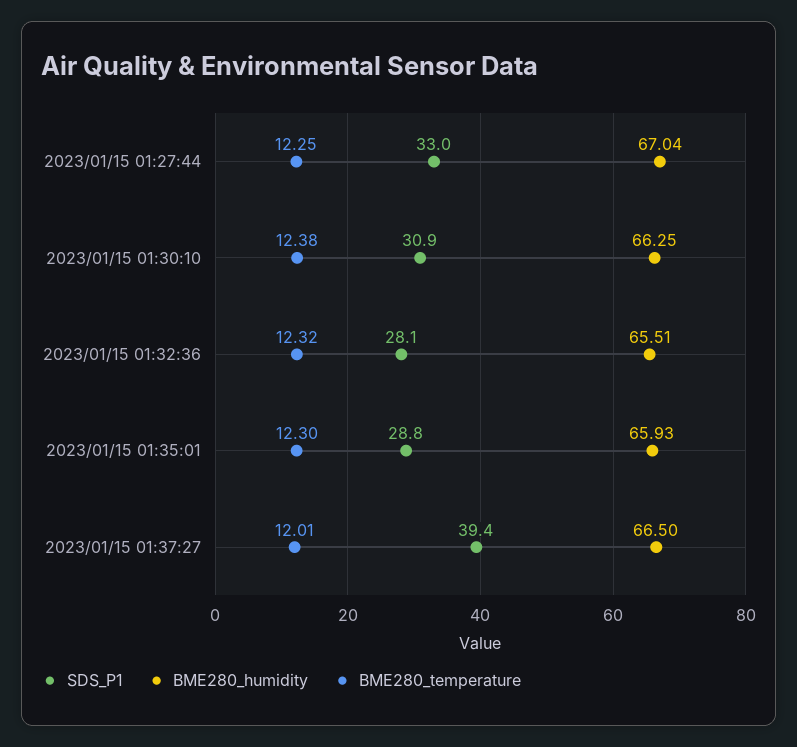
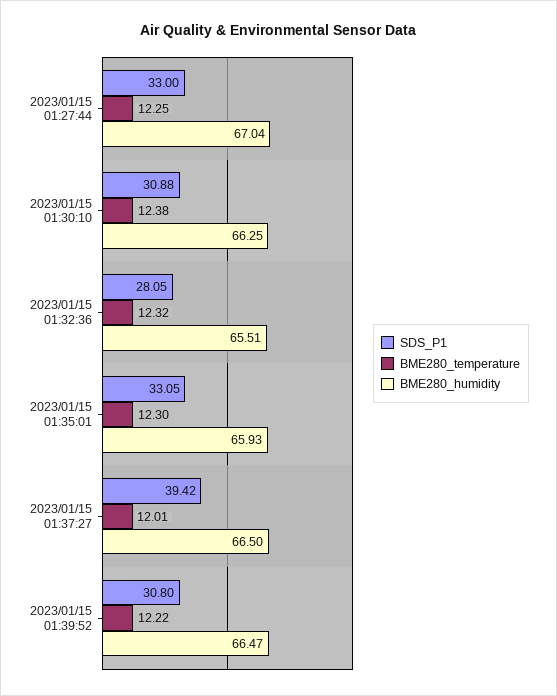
SDS_P1, 2023/01/15 01:35:01: 28.8 -> 33.05
SDS_P1, 2023/01/15 01:39:52: none -> 30.8
BME280_temperature, 2023/01/15 01:39:52: none -> 12.22
BME280_humidity, 2023/01/15 01:39:52: none -> 66.47

